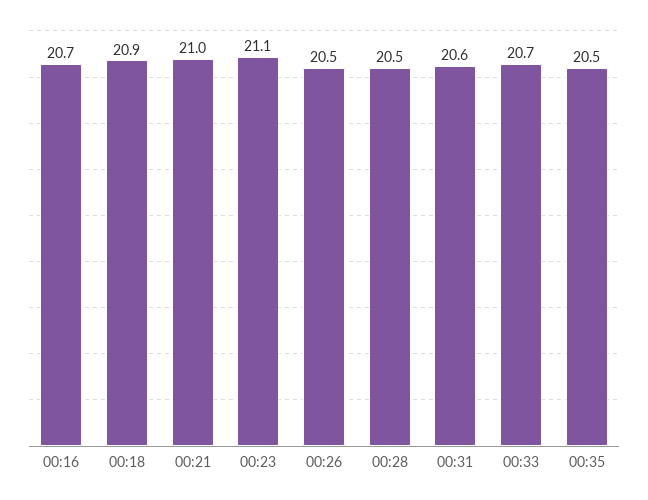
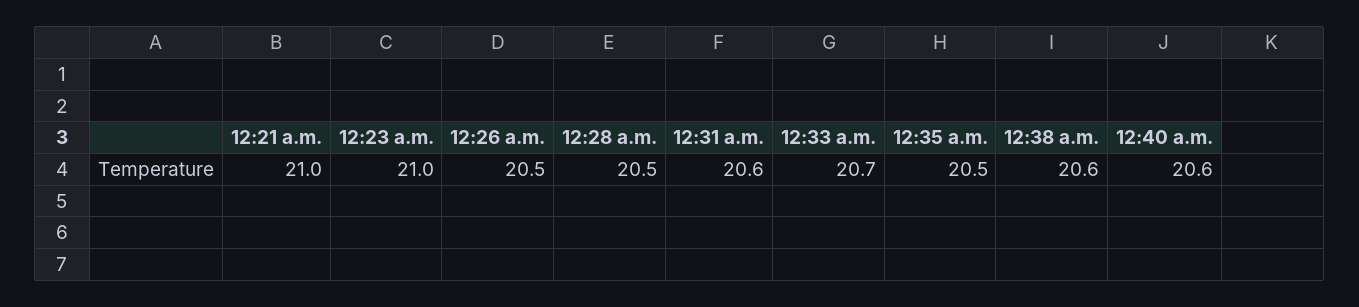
00:16: 20.7 -> none
00:18: 20.9 -> none
00:23: 21.1 -> 21
12:38 a.m.: none -> 20.6
12:40 a.m.: none -> 20.6

